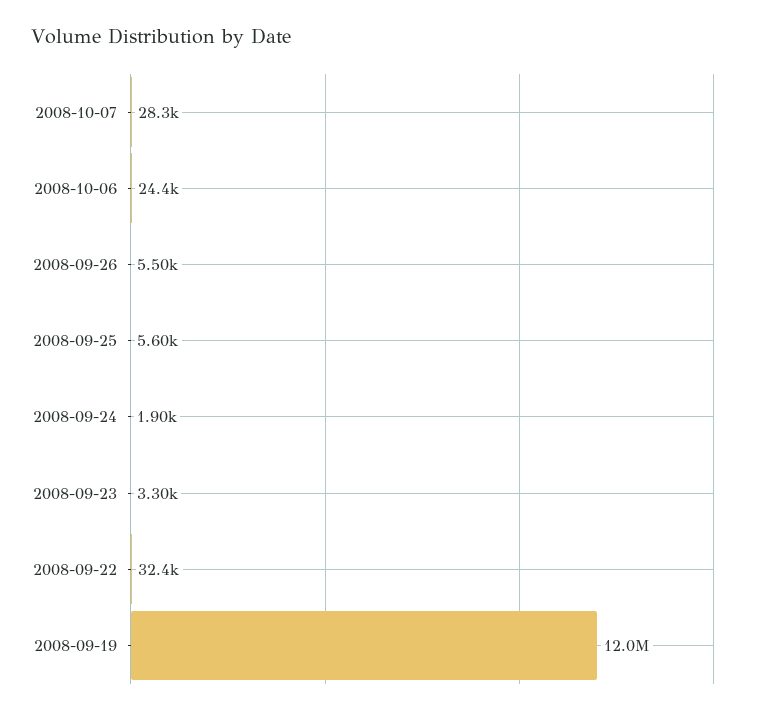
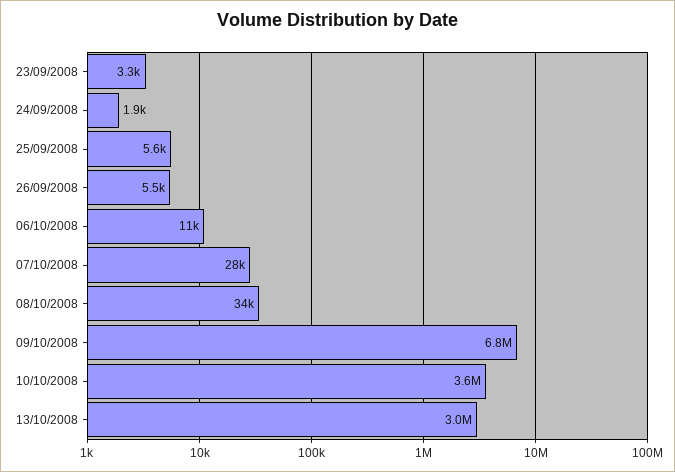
2008-10-06: 24400 -> 11000
2008-09-22: 32400 -> none
2008-09-19: 12000000 -> none
08/10/2008: none -> 34000
09/10/2008: none -> 6800000
10/10/2008: none -> 3600000
13/10/2008: none -> 3000000

